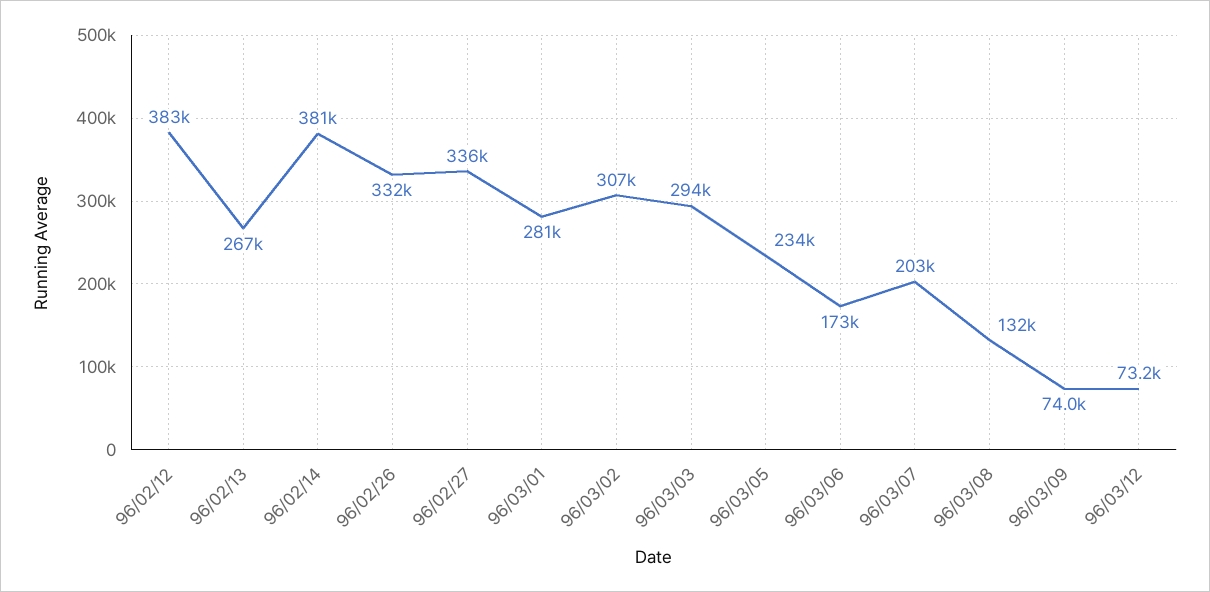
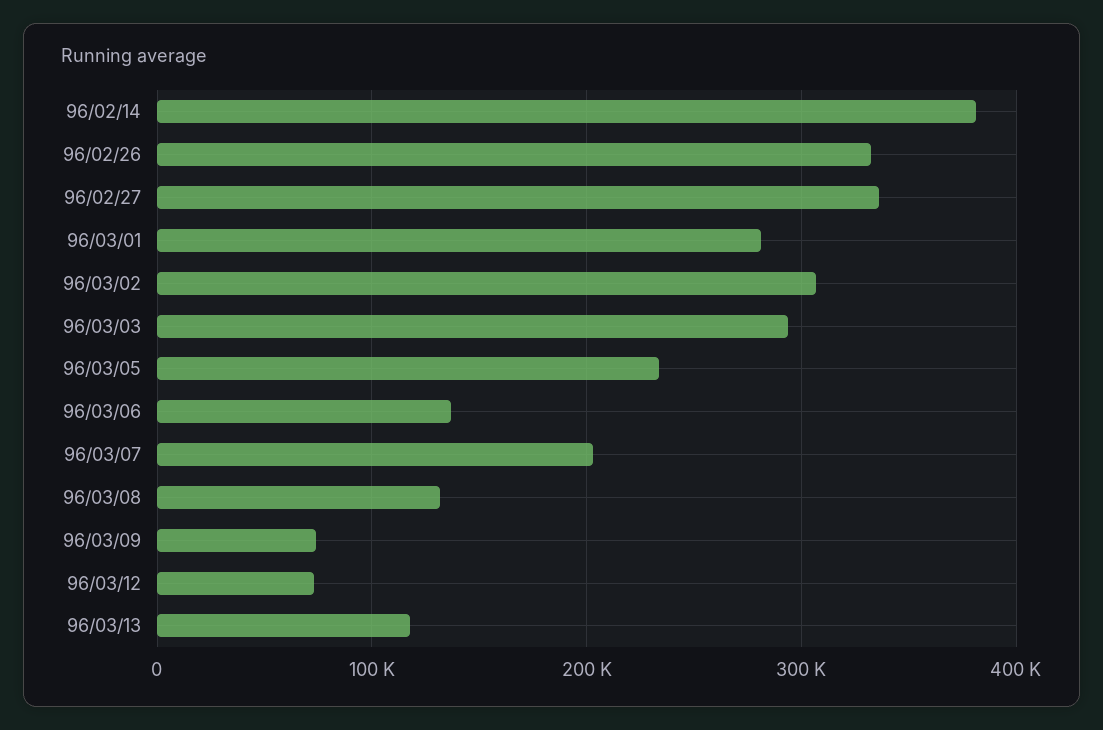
96/02/12: 383000 -> none
96/02/13: 267000 -> none
96/03/06: 173000 -> 140000
96/03/13: none -> 120000

